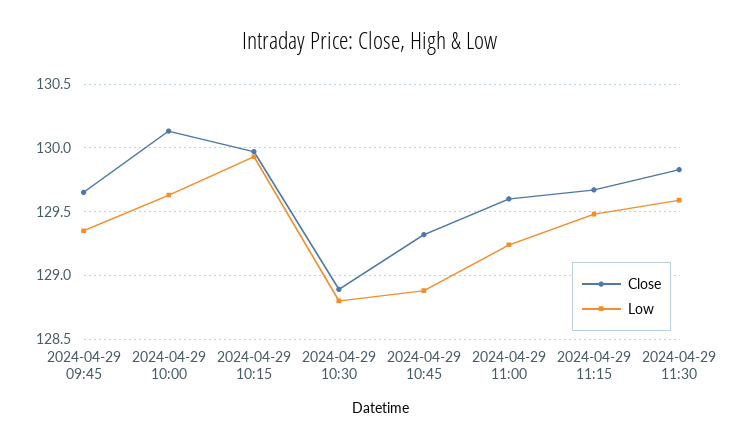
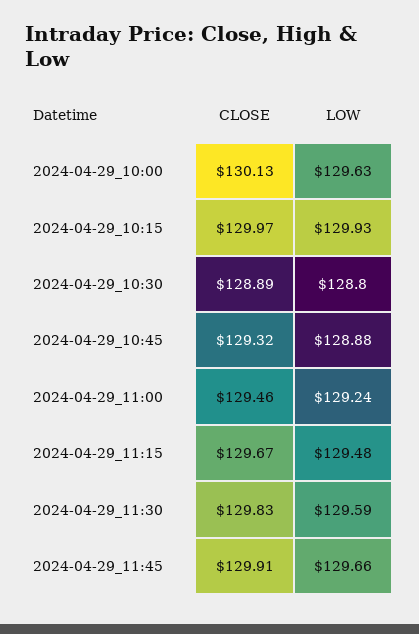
Close, 2024-04-29 09:45: 129.65 -> none
Low, 2024-04-29 09:45: 129.35 -> none
Close, 2024-04-29 11:00: 129.6 -> 129.46
Close, 2024-04-29_11:45: none -> 129.91
Low, 2024-04-29_11:45: none -> 129.66

